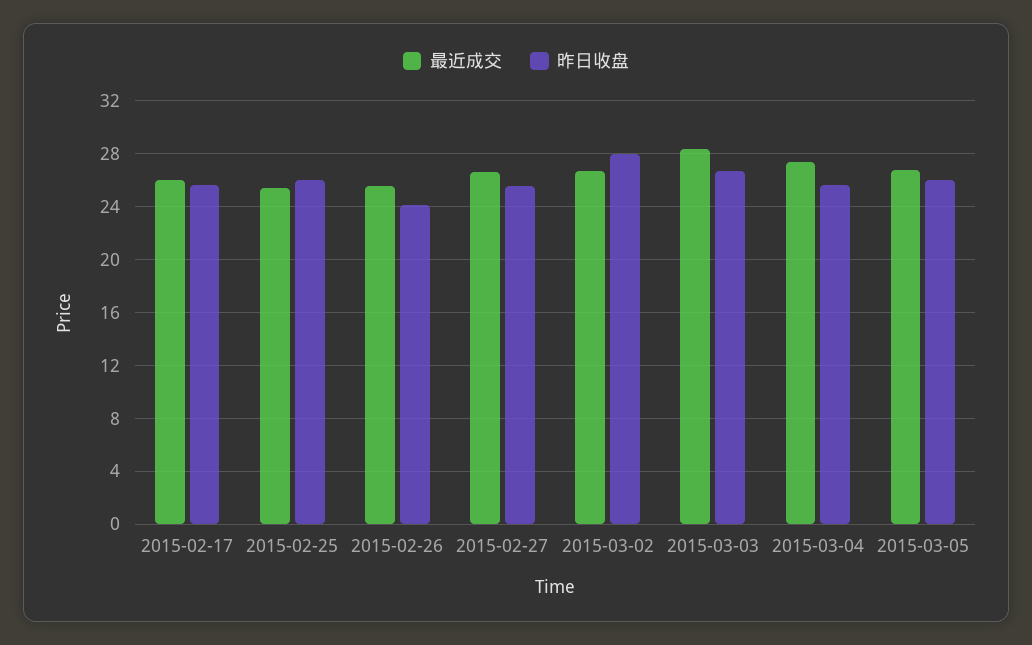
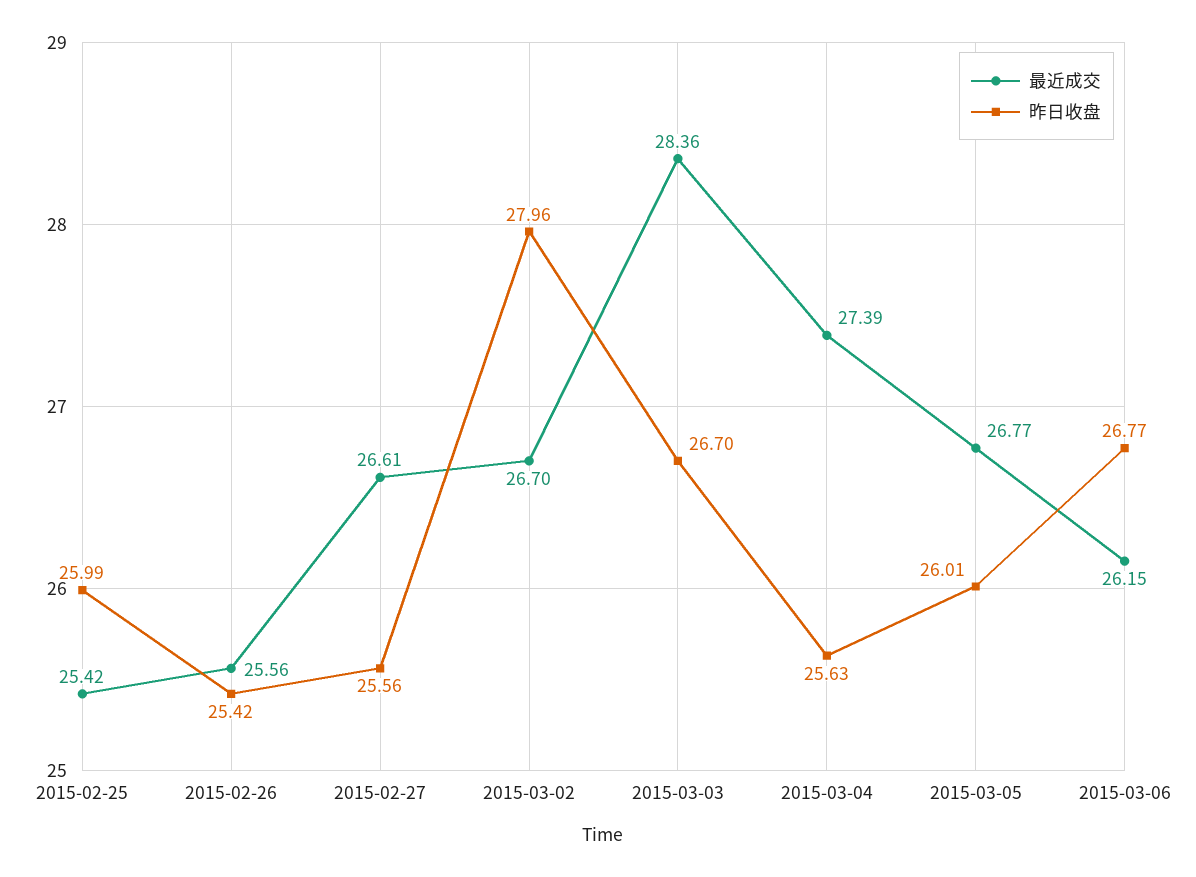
最近成交, 2015-02-17: 26 -> none
昨日收盘, 2015-02-17: 25.5 -> none
昨日收盘, 2015-02-26: 24 -> 25.42
最近成交, 2015-03-06: none -> 26.15
昨日收盘, 2015-03-06: none -> 26.77

